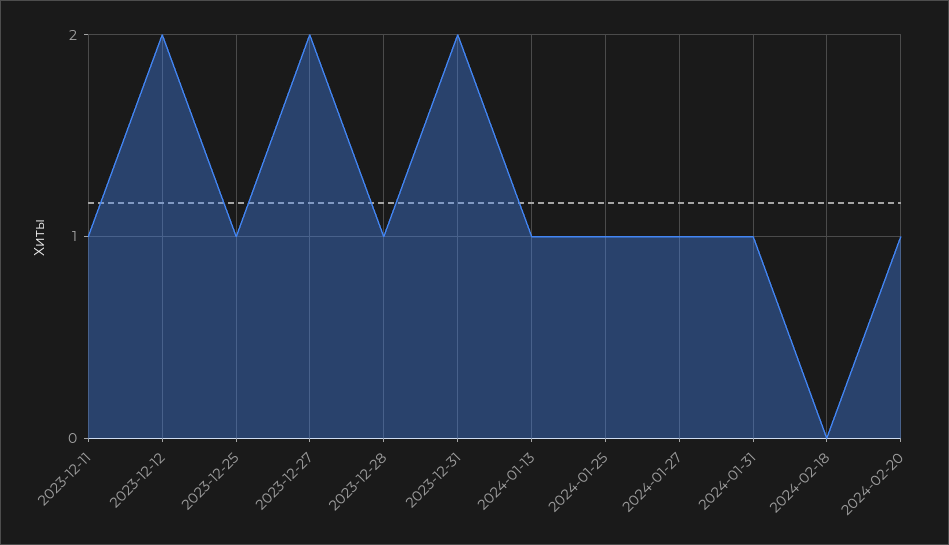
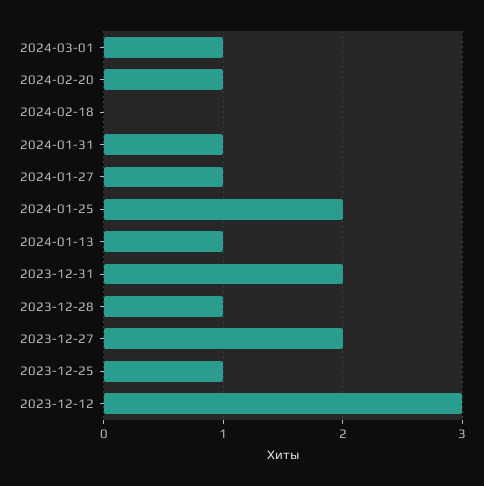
2023-12-11: 1 -> none
2023-12-12: 2 -> 3
2024-01-25: 1 -> 2
2024-03-01: none -> 1

